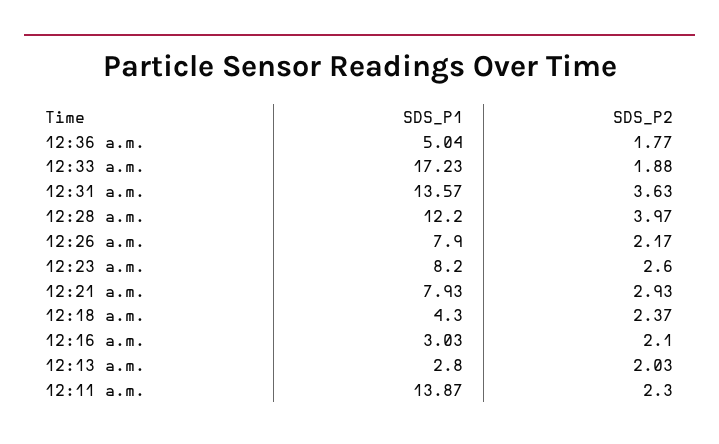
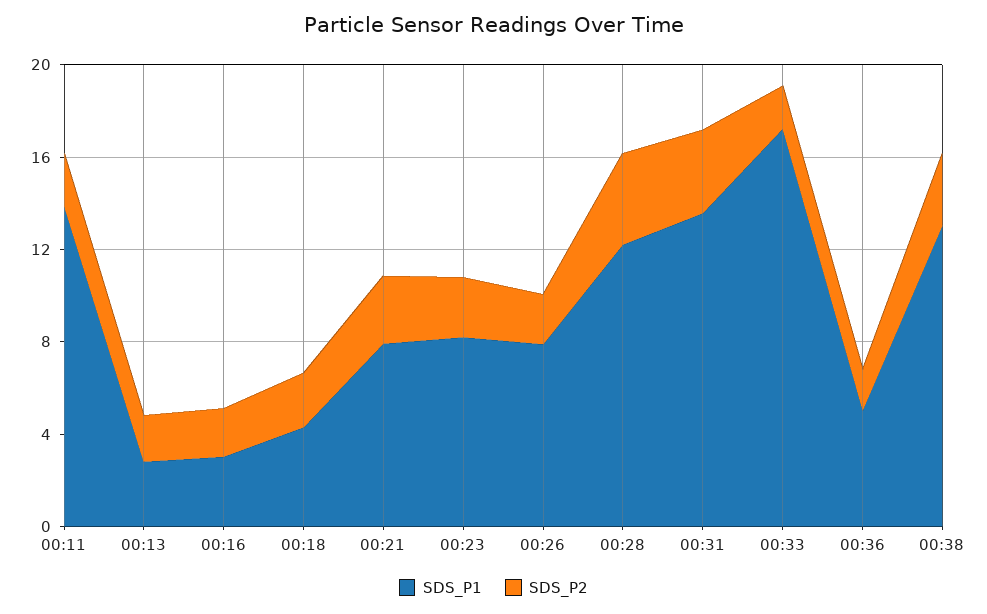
SDS_P1, 00:38: none -> 13
SDS_P2, 00:38: none -> 3

